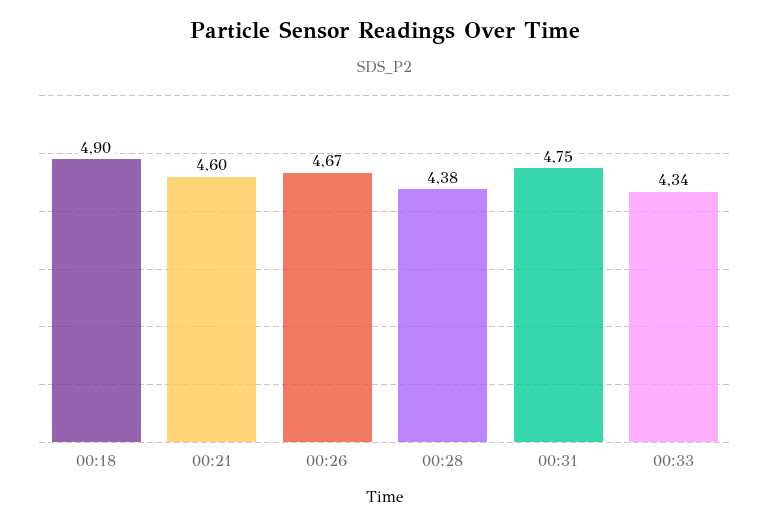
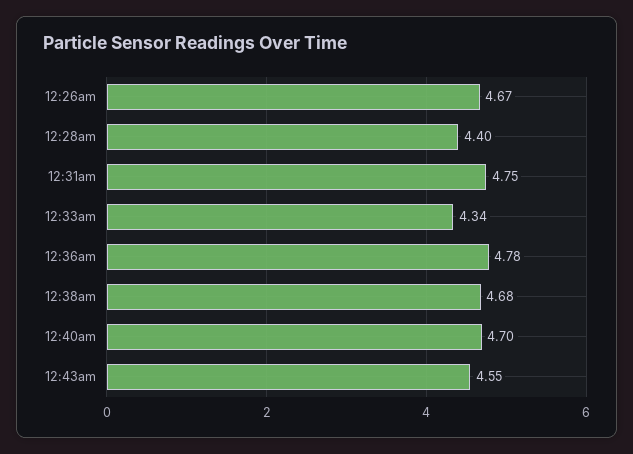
00:18: 4.9 -> none
00:21: 4.6 -> none
00:28: 4.38 -> 4.4
12:36am: none -> 4.78
12:38am: none -> 4.68
12:40am: none -> 4.7
12:43am: none -> 4.55

